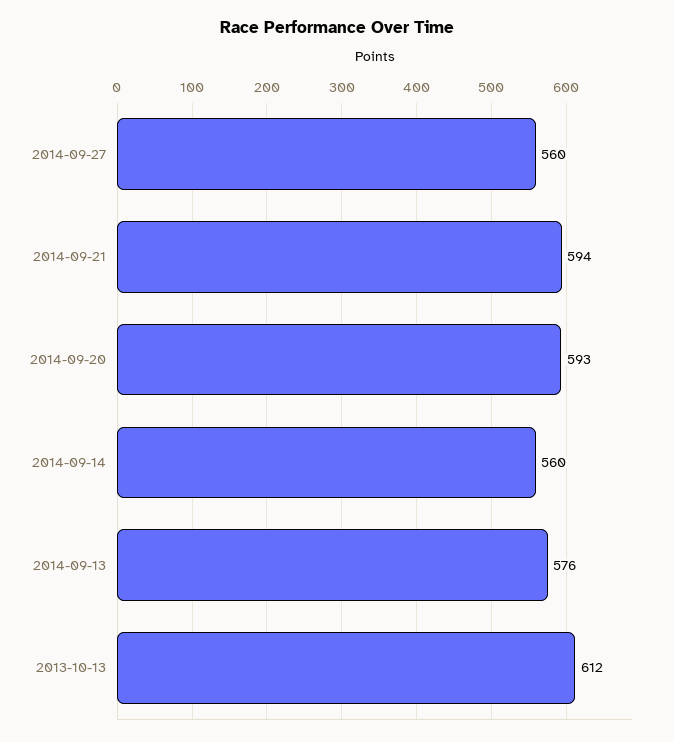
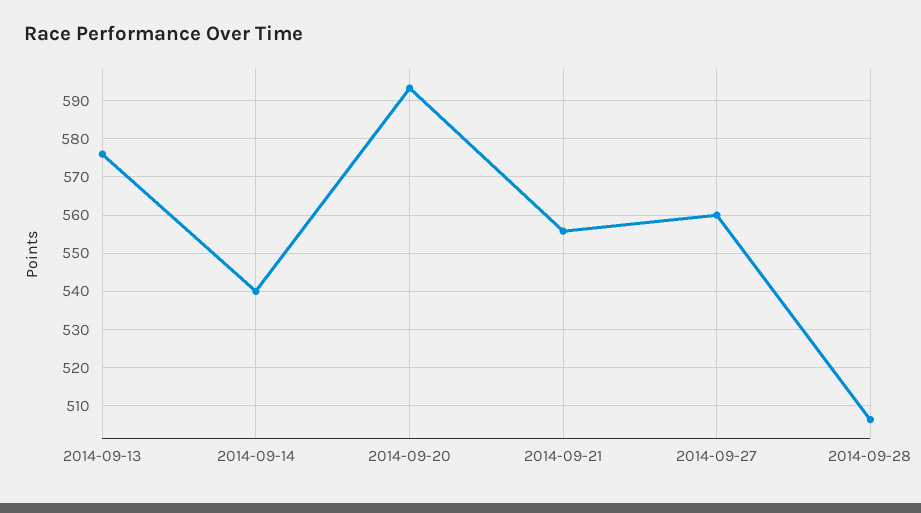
2014-09-21: 594 -> 556
2014-09-14: 560 -> 540
2013-10-13: 612 -> none
2014-09-28: none -> 506

